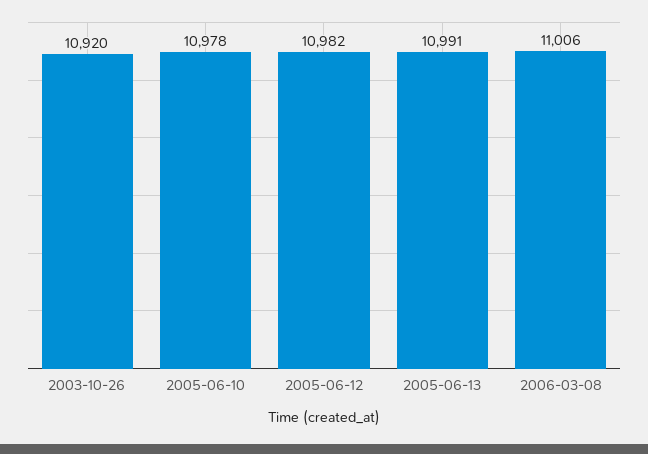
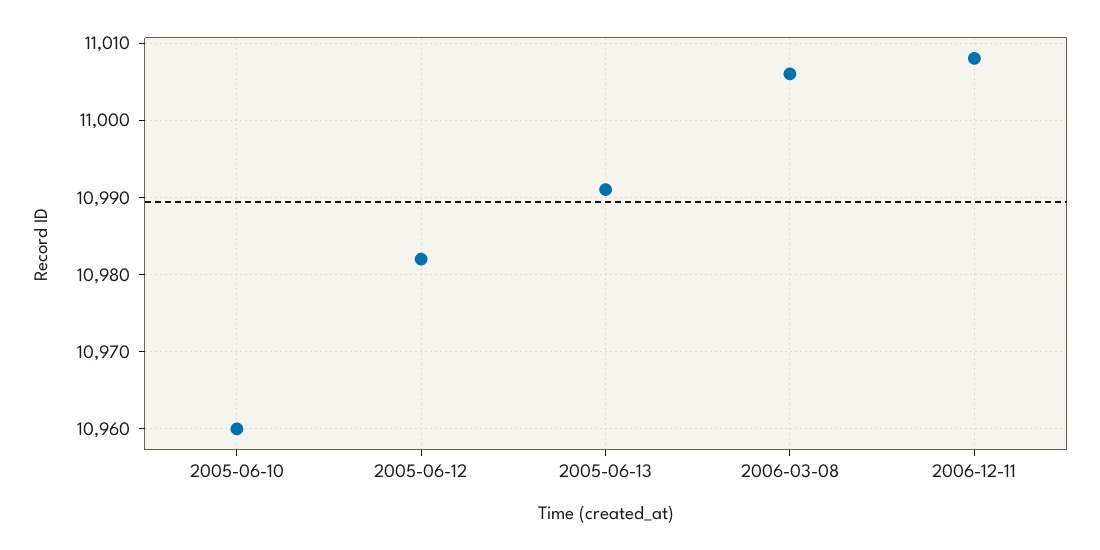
2003-10-26: 10920 -> none
2005-06-10: 10978 -> 10960
2006-12-11: none -> 11008

